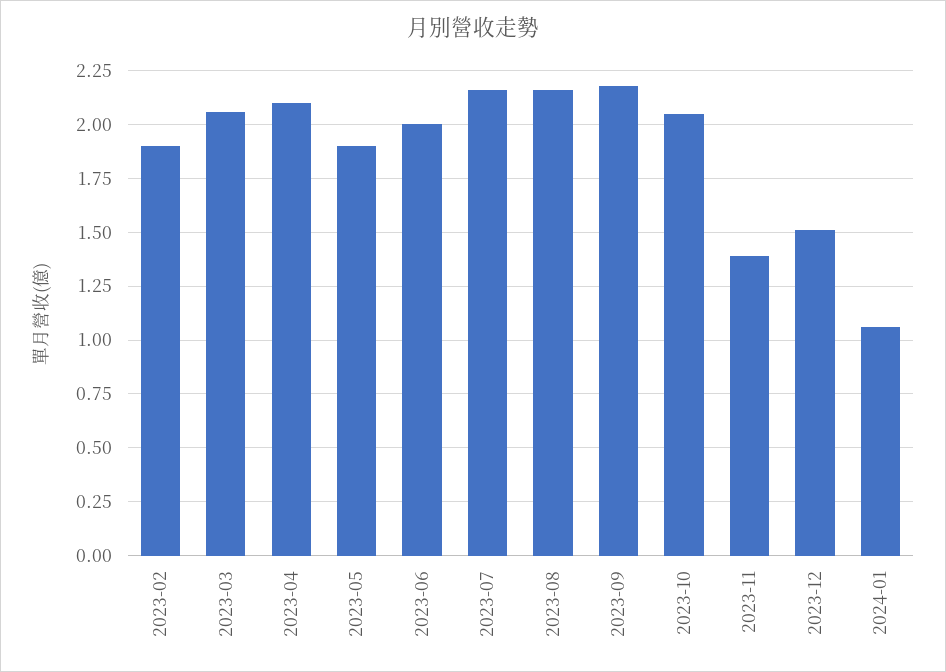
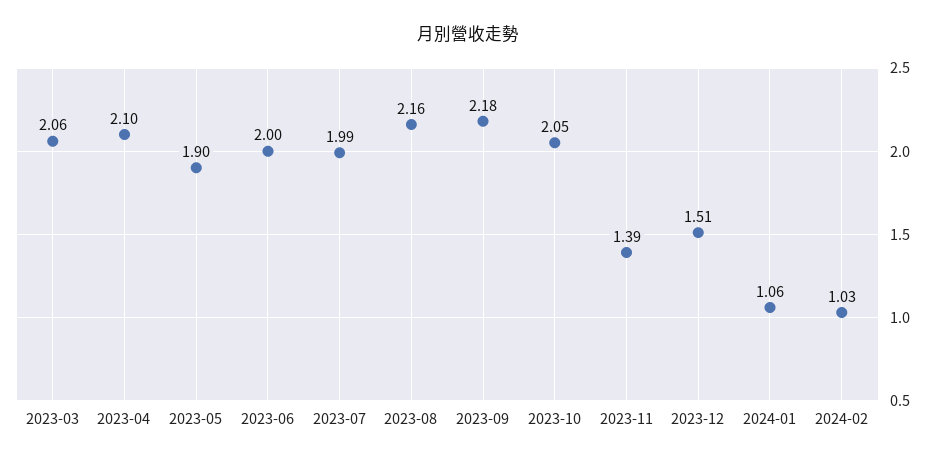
2023-02: 1.9 -> none
2023-07: 2.15 -> 1.99
2024-02: none -> 1.03

